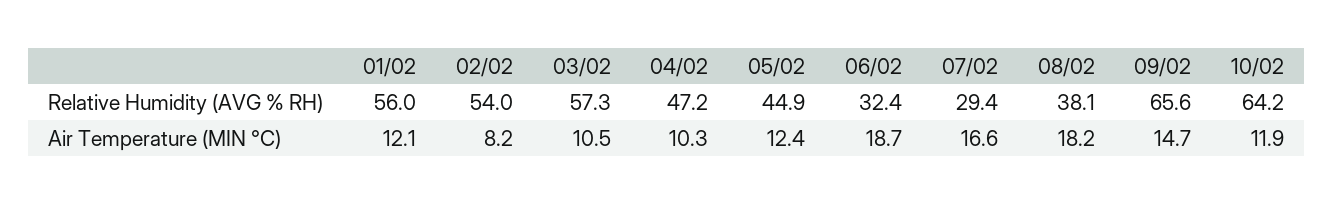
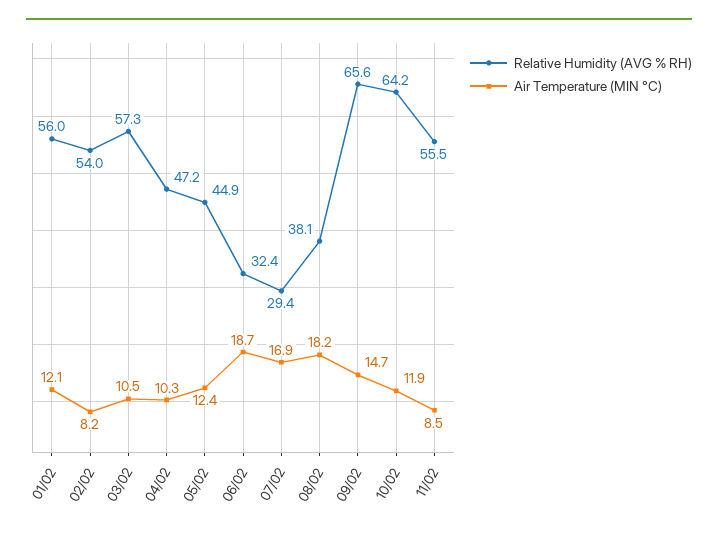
Air Temperature (MIN °C), 07/02: 16.6 -> 16.9
Relative Humidity (AVG % RH), 11/02: none -> 55.5
Air Temperature (MIN °C), 11/02: none -> 8.5

